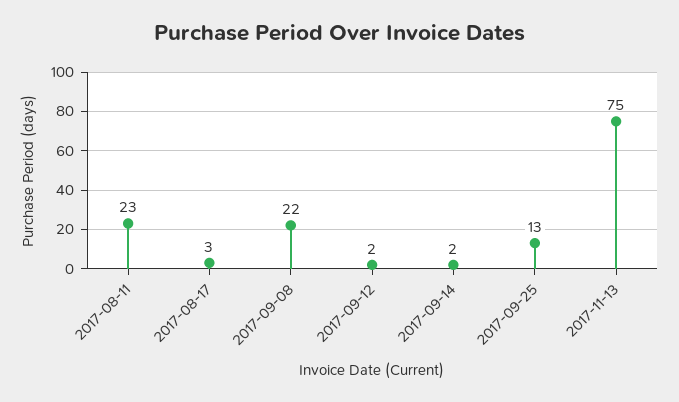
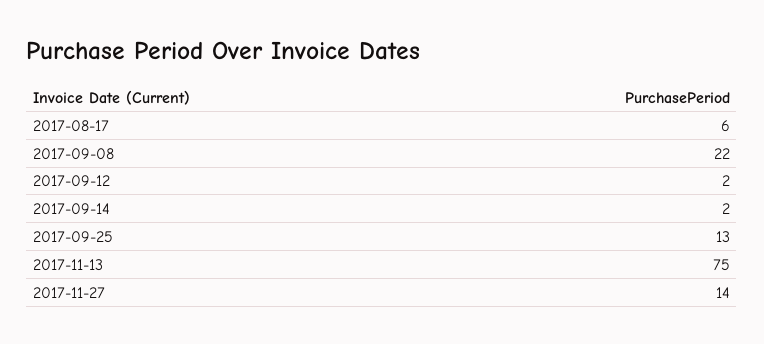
2017-08-11: 23 -> none
2017-08-17: 3 -> 6
2017-11-27: none -> 14

